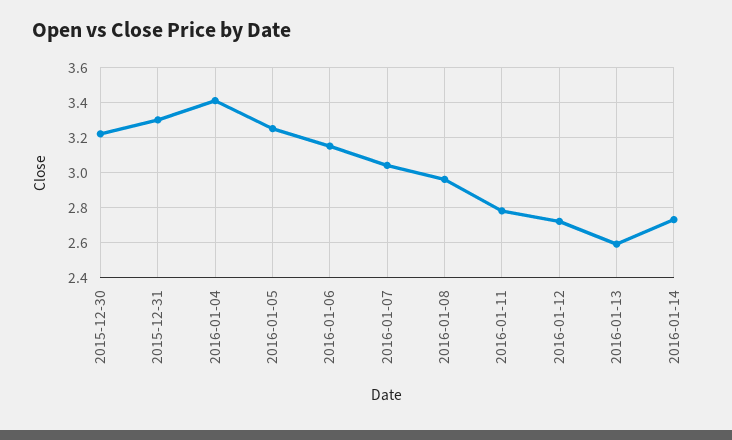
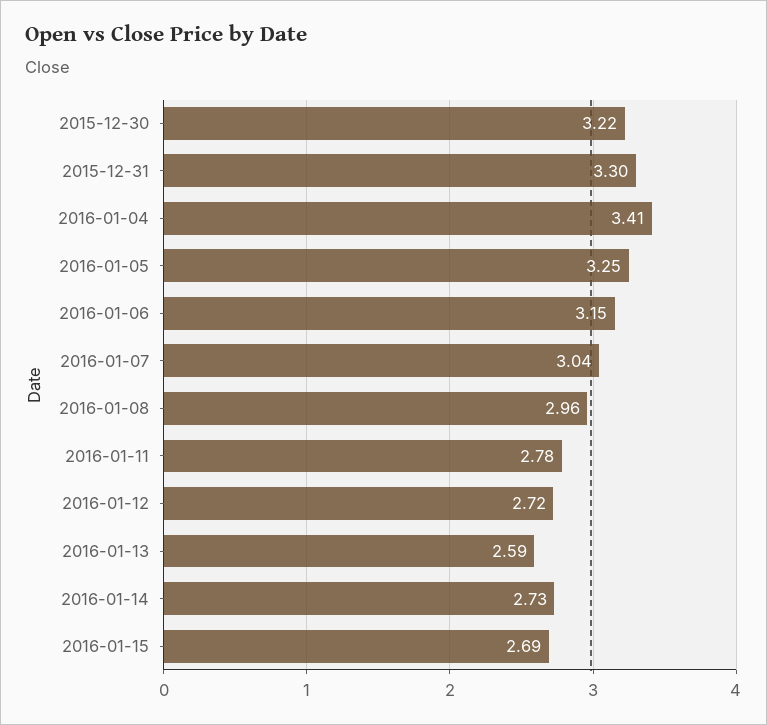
2016-01-15: none -> 2.69

